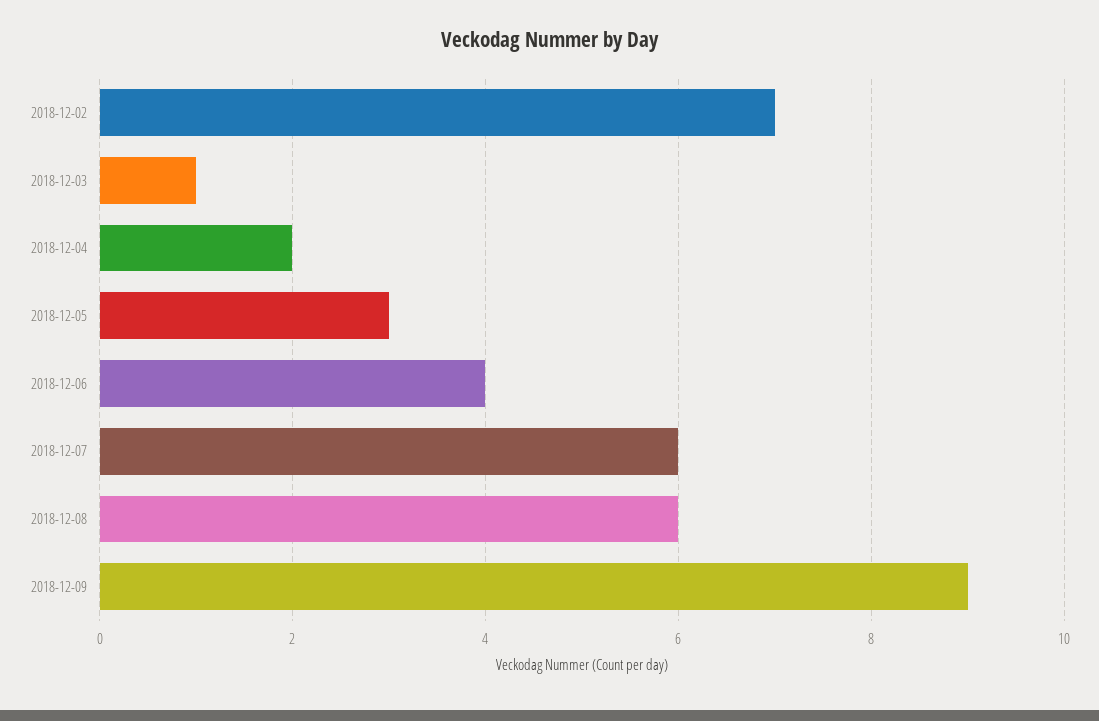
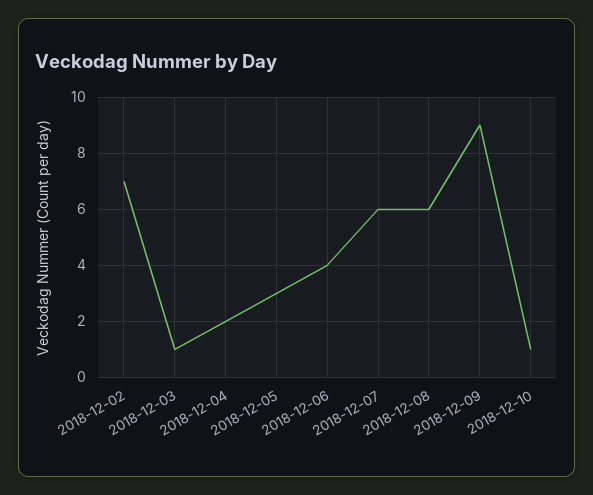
2018-12-10: none -> 1

